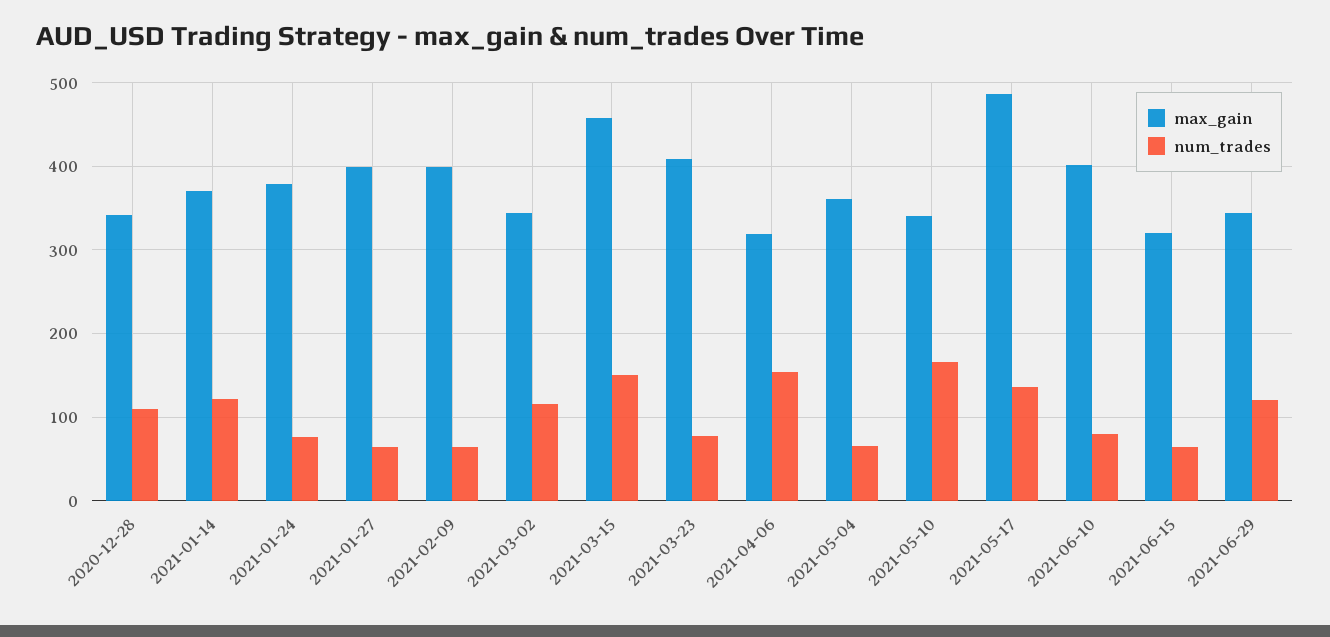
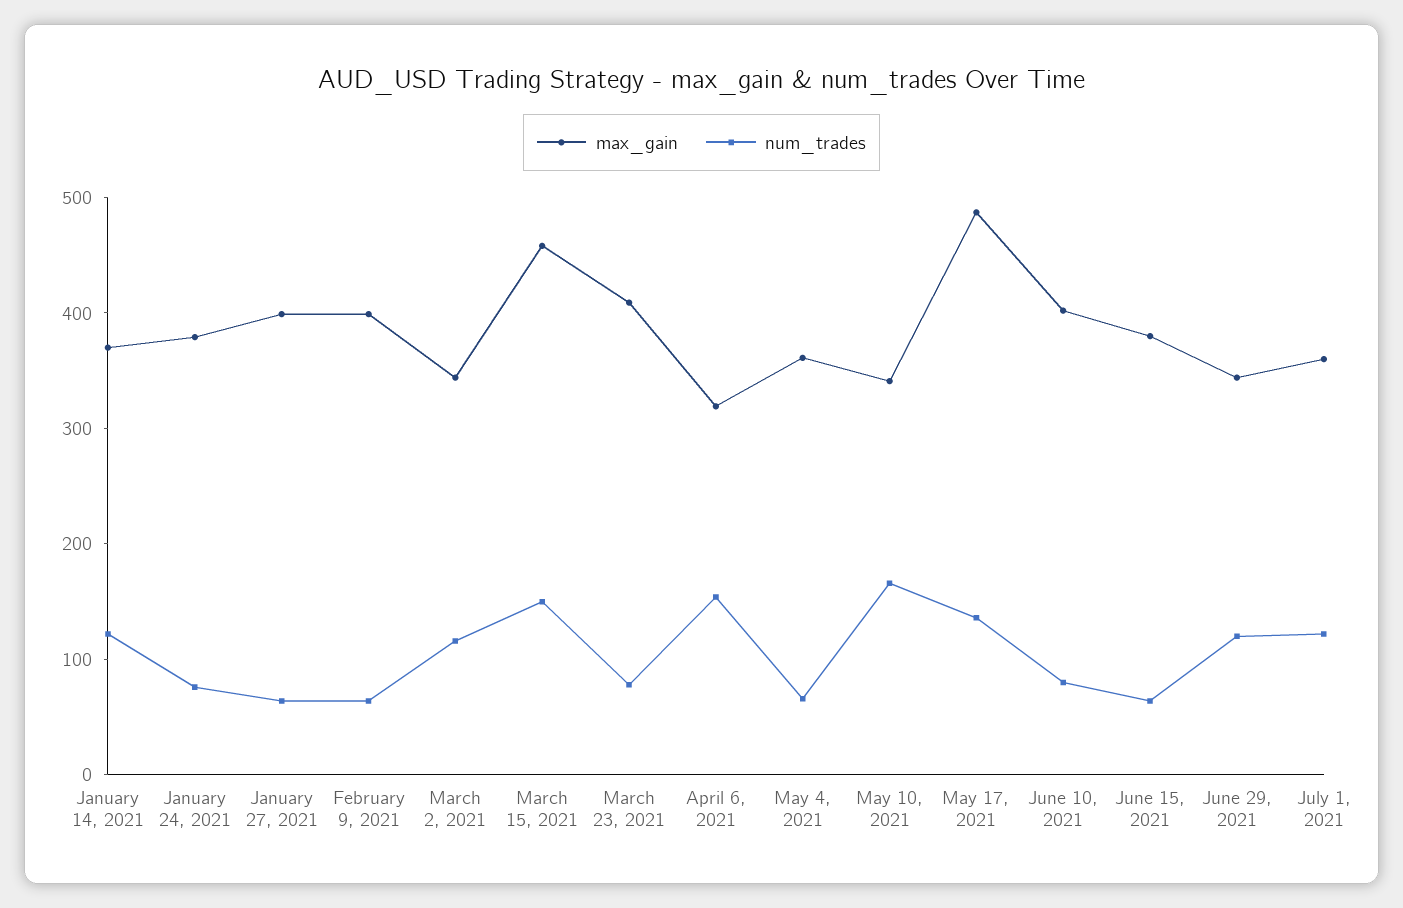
max_gain, 2020-12-28: 340 -> none
num_trades, 2020-12-28: 110 -> none
max_gain, 2021-06-15: 320 -> 380
max_gain, July 1, 2021: none -> 360
num_trades, July 1, 2021: none -> 120

